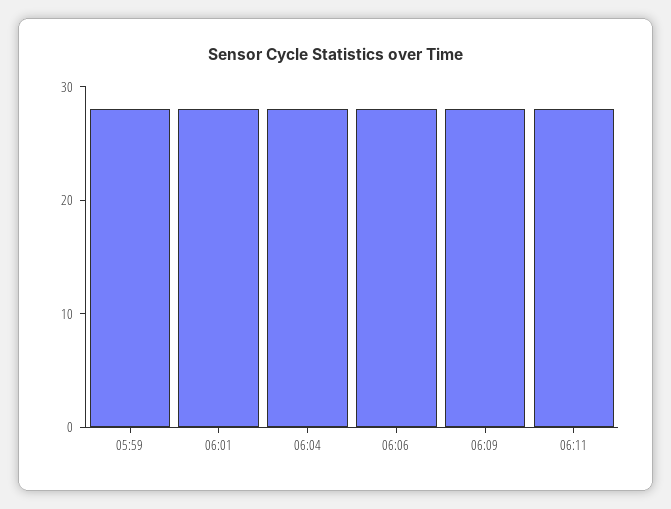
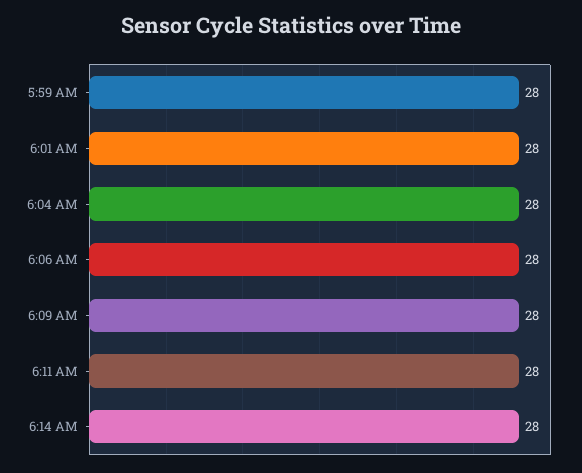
6:14 AM: none -> 28

